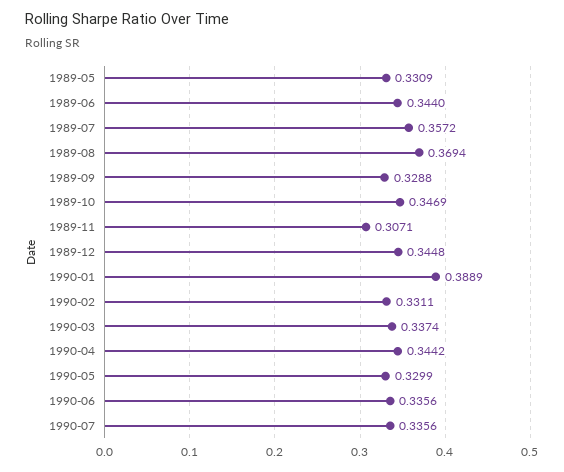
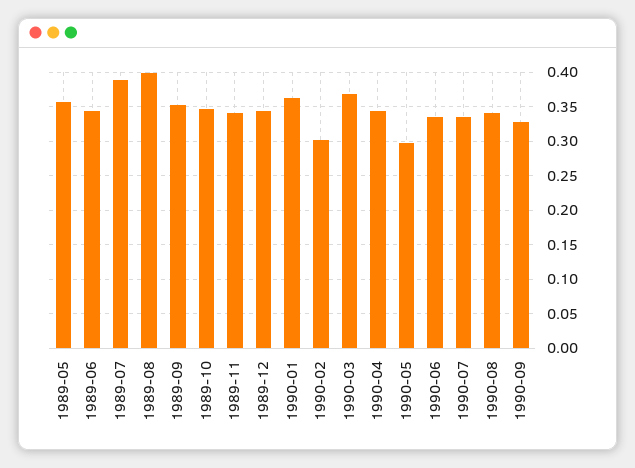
1989-05: 0.3309 -> 0.36
1989-07: 0.3572 -> 0.39
1989-08: 0.3694 -> 0.4
1989-09: 0.3288 -> 0.35
1989-11: 0.3071 -> 0.34
1990-01: 0.3889 -> 0.36
1990-02: 0.3311 -> 0.3
1990-03: 0.3374 -> 0.37
1990-05: 0.3299 -> 0.3
1990-08: none -> 0.34
1990-09: none -> 0.33

